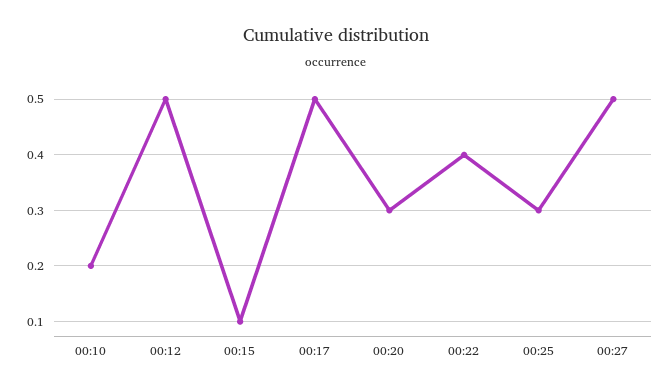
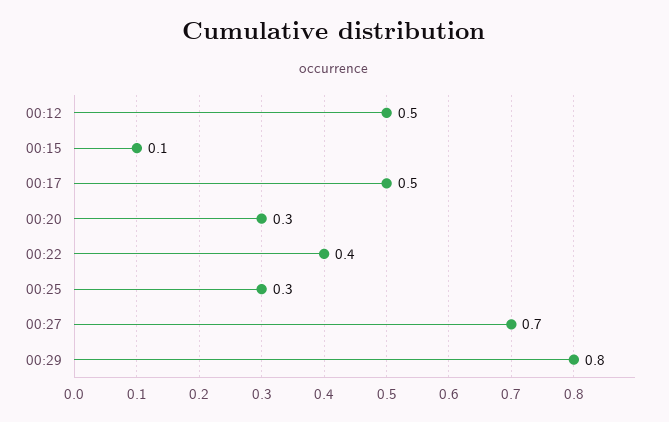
00:10: 0.2 -> none
00:27: 0.5 -> 0.7
00:29: none -> 0.8

